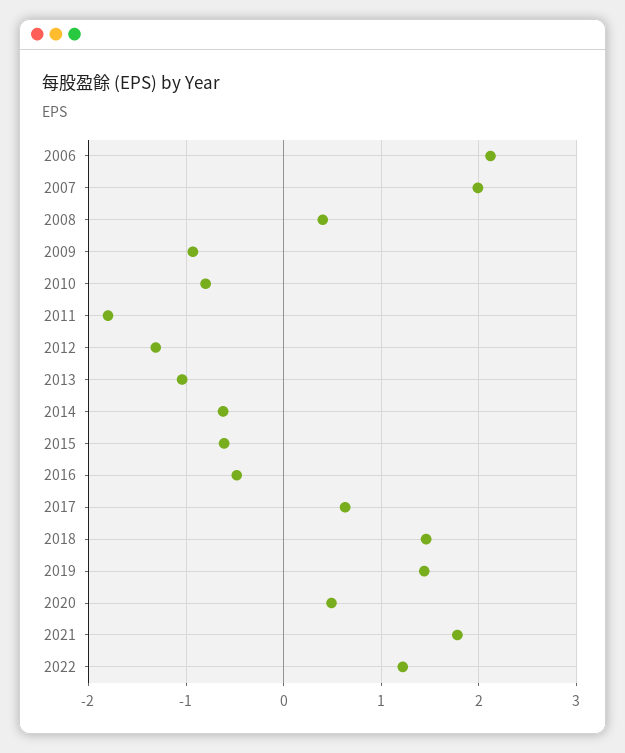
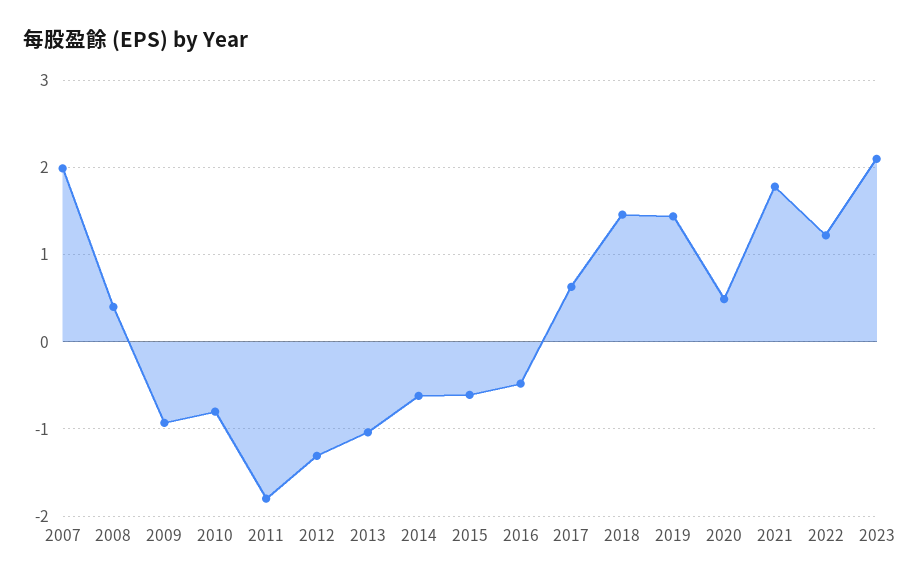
2006: 2.1 -> none
2023: none -> 2.1

